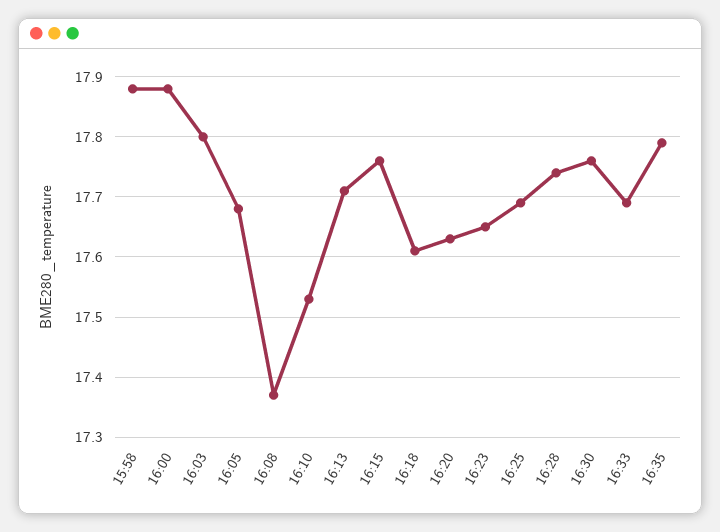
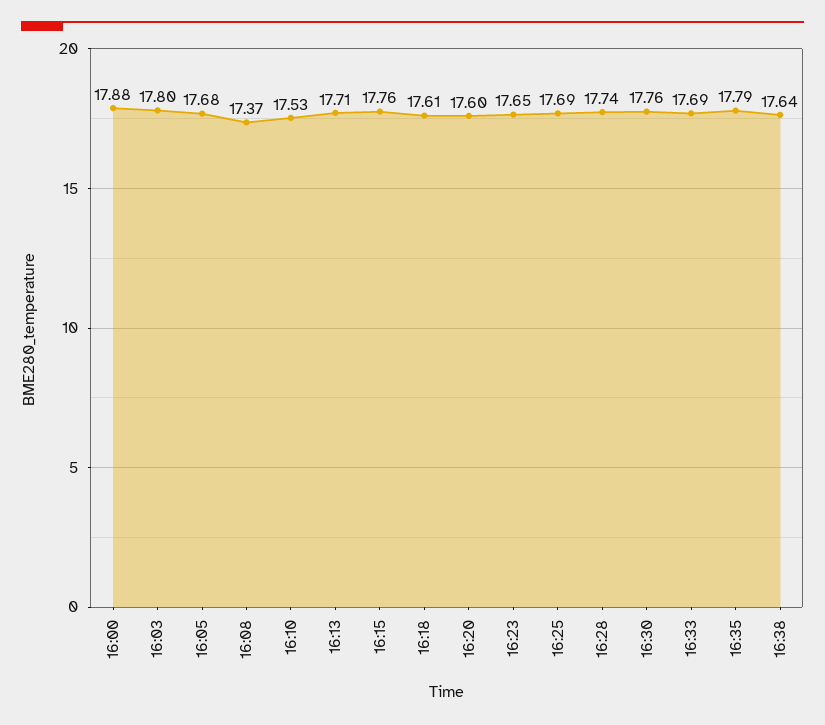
15:58: 17.88 -> none
16:20: 17.63 -> 17.6
16:38: none -> 17.64

